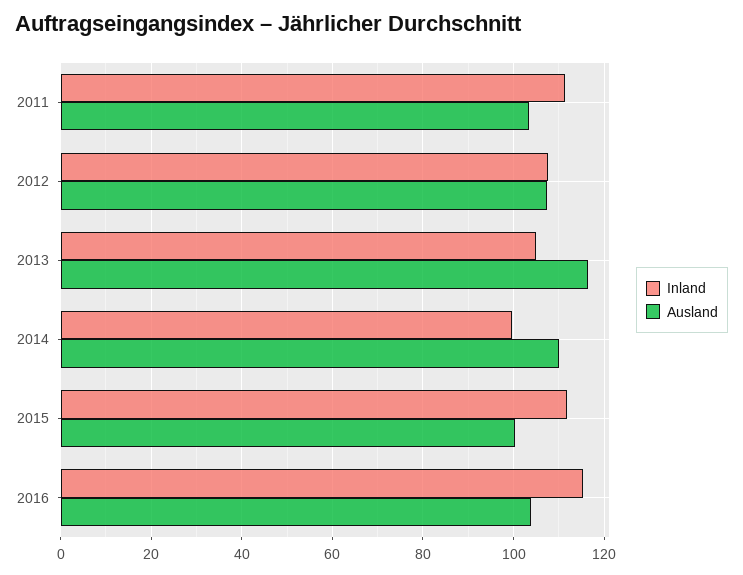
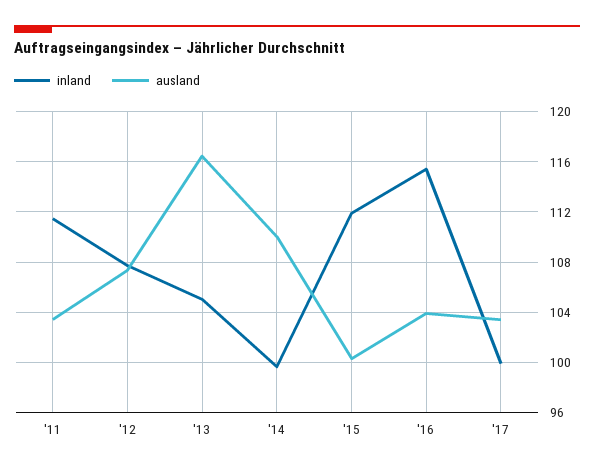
Inland, '17: none -> 100
Ausland, '17: none -> 103.5

